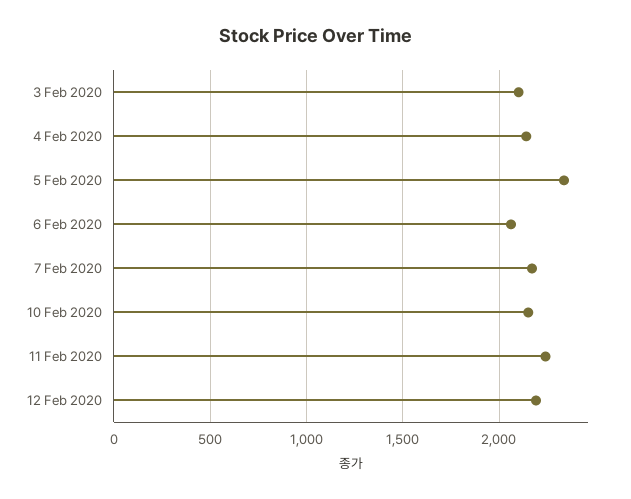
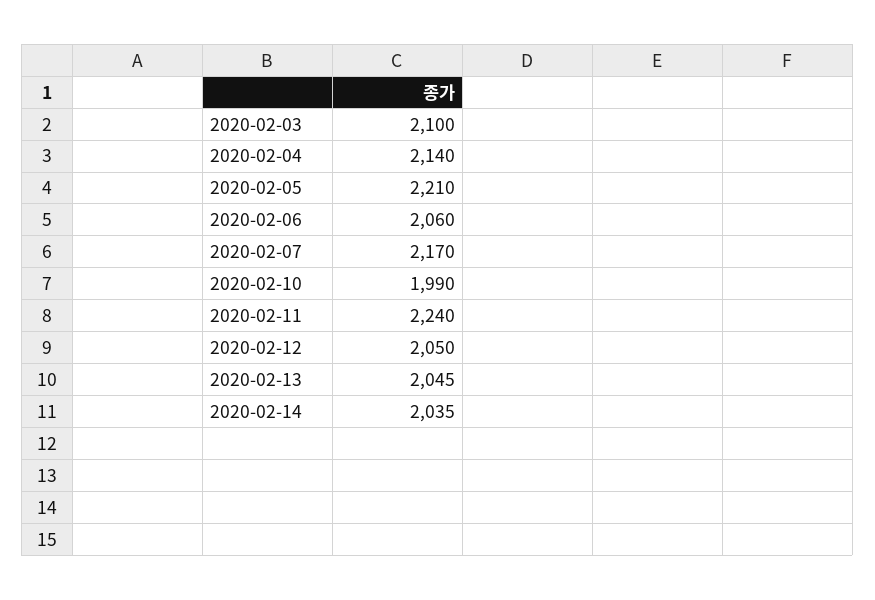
5 Feb 2020: 2350 -> 2210
10 Feb 2020: 2150 -> 1990
12 Feb 2020: 2200 -> 2050
2020-02-13: none -> 2045
2020-02-14: none -> 2035

